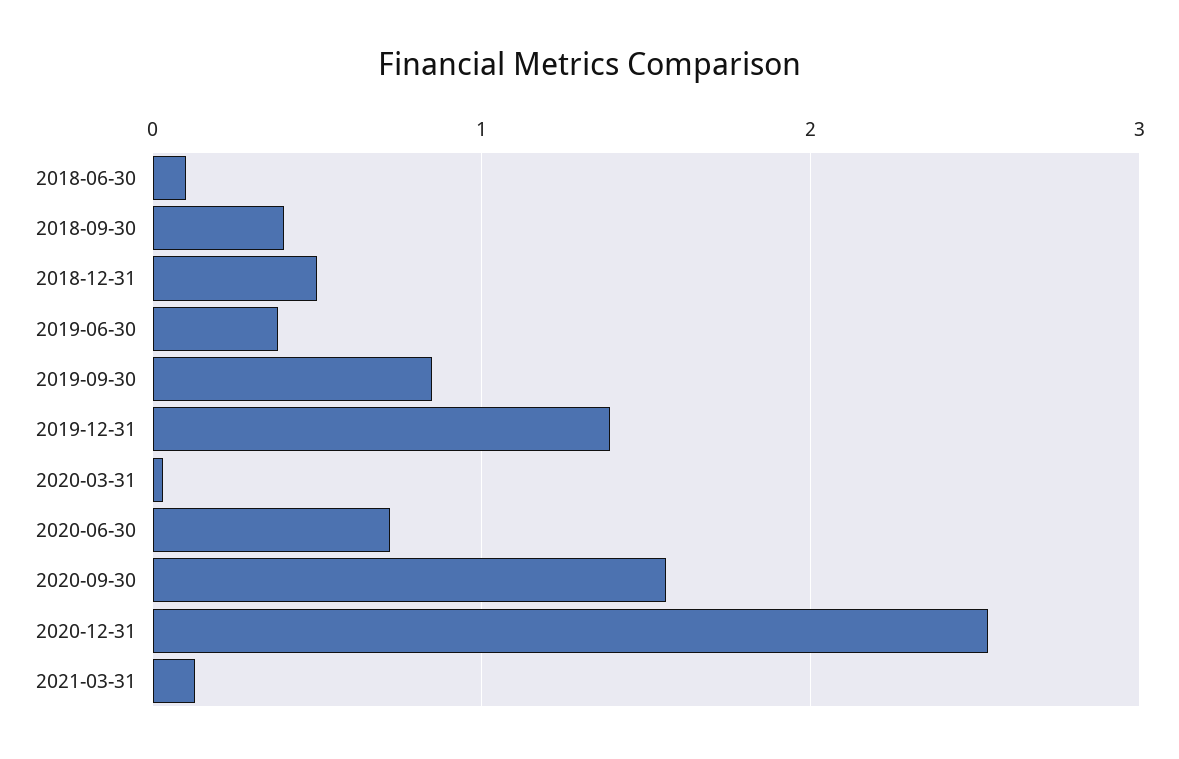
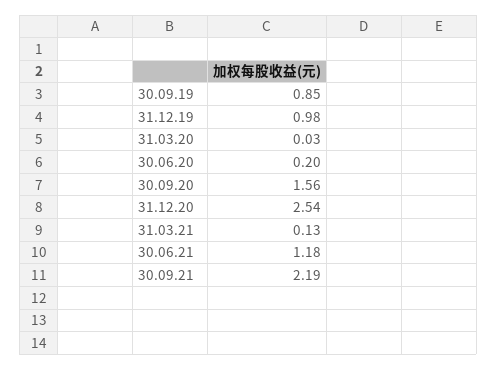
2018-06-30: 0.1 -> none
2018-09-30: 0.4 -> none
2018-12-31: 0.5 -> none
2019-06-30: 0.4 -> none
2019-12-31: 1.4 -> 0.98
2020-06-30: 0.7 -> 0.2
30.06.21: none -> 1.18
30.09.21: none -> 2.19

